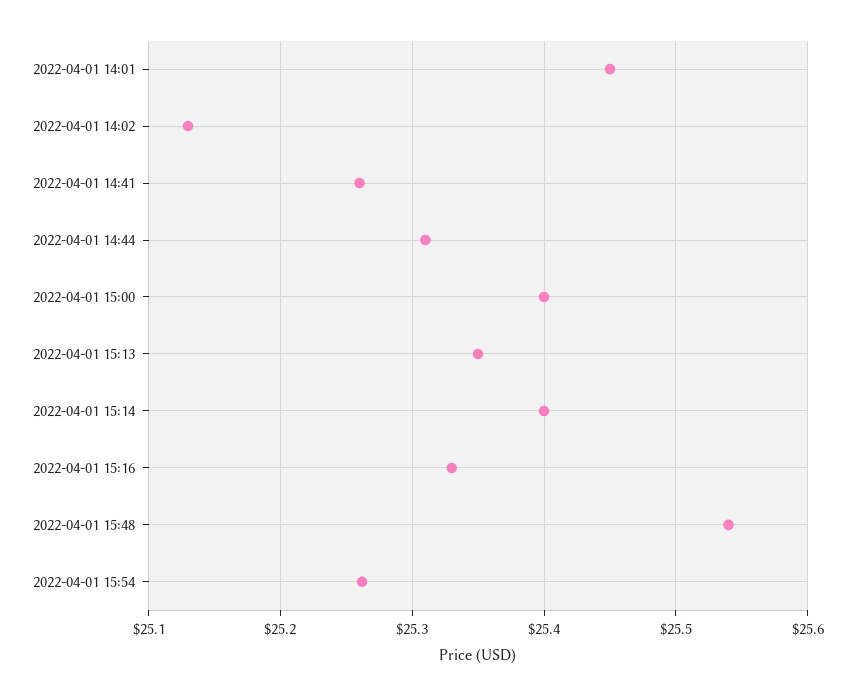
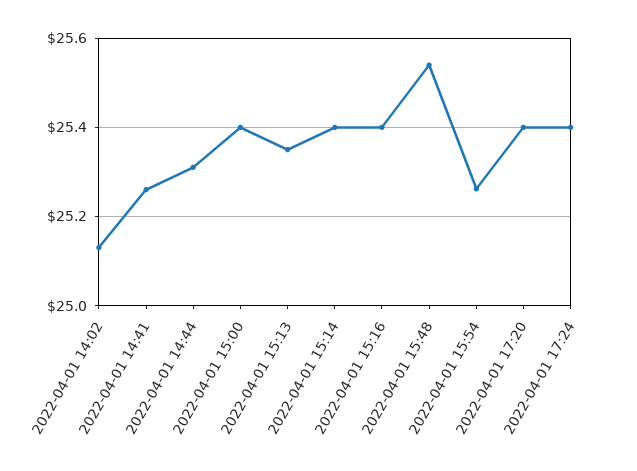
2022-04-01 14:01: 25.45 -> none
2022-04-01 15:16: 25.33 -> 25.4
2022-04-01 17:20: none -> 25.4
2022-04-01 17:24: none -> 25.4

